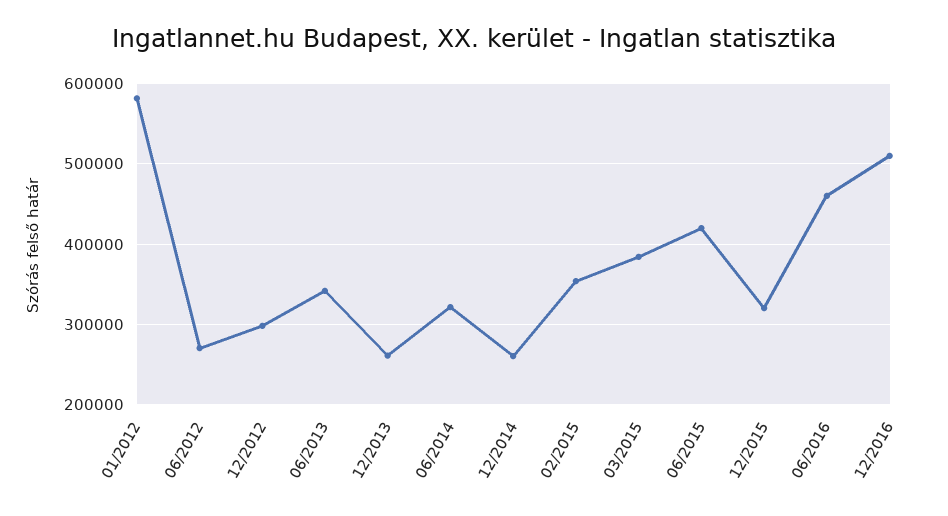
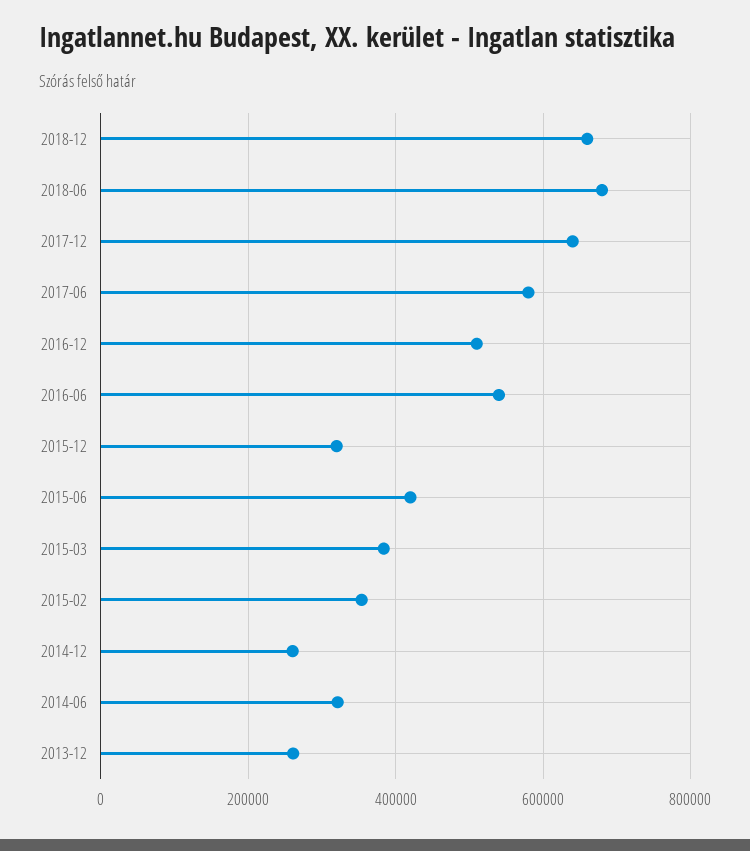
01/2012: 580000 -> none
06/2012: 270000 -> none
12/2012: 300000 -> none
06/2013: 340000 -> none
06/2016: 460000 -> 540000
2018-12: none -> 660000
2018-06: none -> 680000
2017-12: none -> 640000
2017-06: none -> 580000

